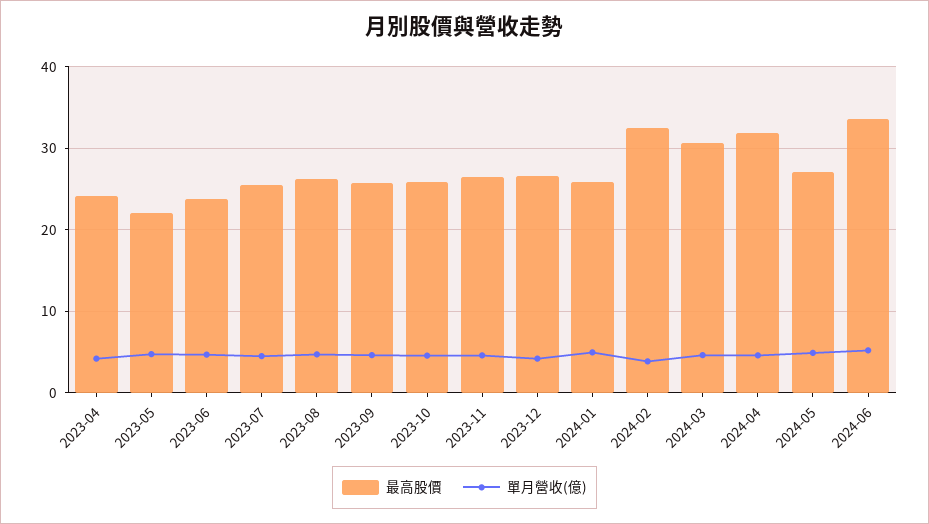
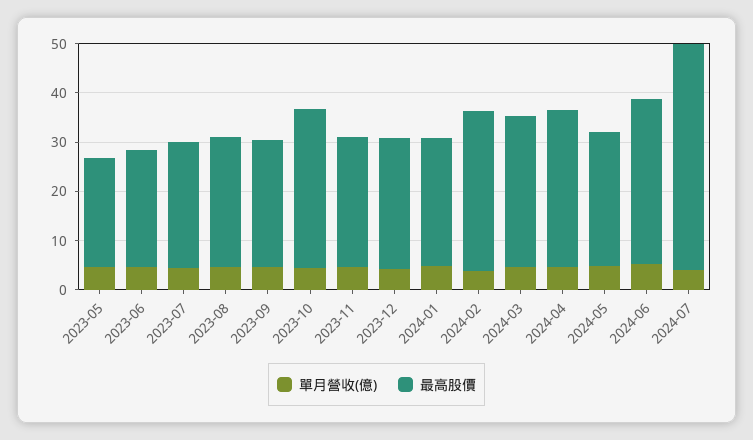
最高股價, 2023-04: 24 -> none
單月營收(億), 2023-04: 4 -> none
最高股價, 2023-10: 26 -> 32
單月營收(億), 2024-07: none -> 4
最高股價, 2024-07: none -> 46

